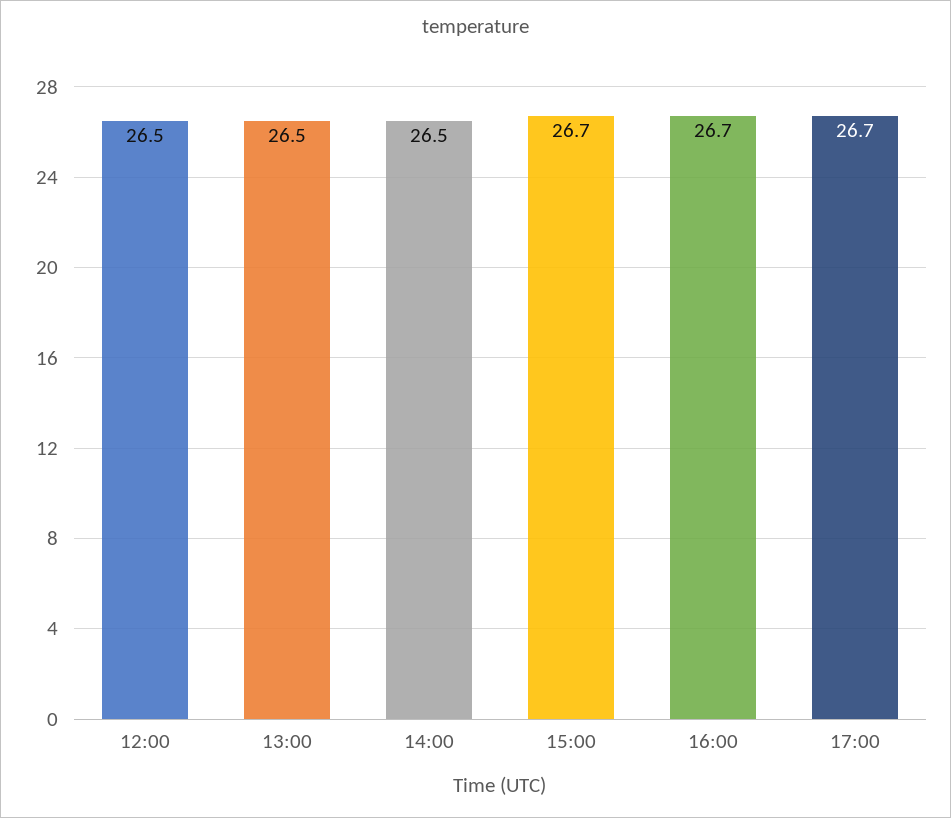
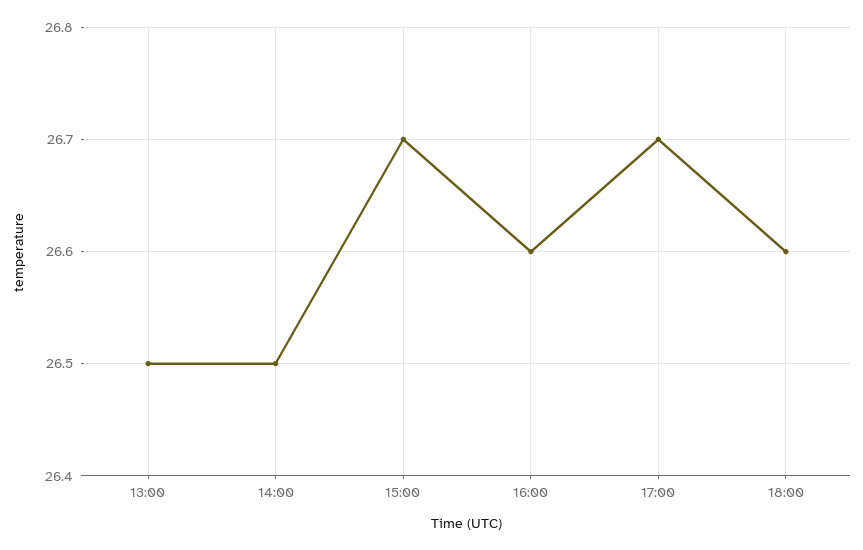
12:00: 26.5 -> none
16:00: 26.7 -> 26.6
18:00: none -> 26.6

